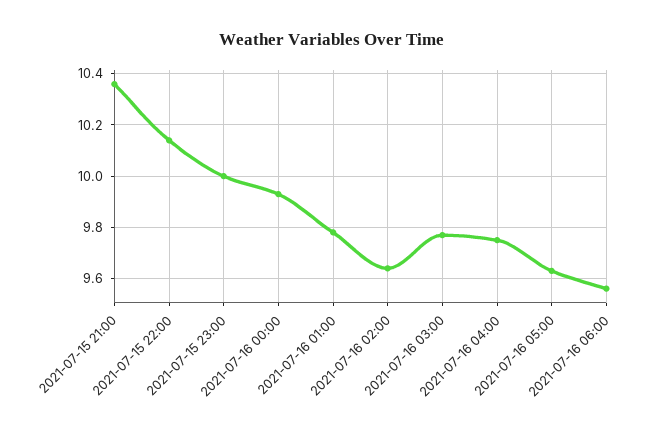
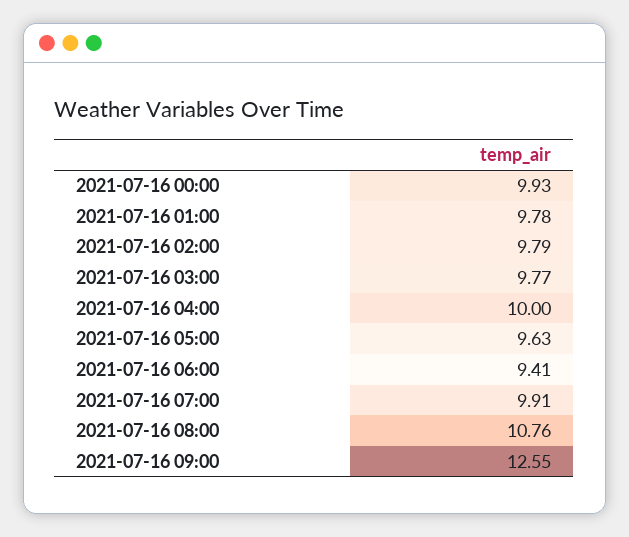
2021-07-15 21:00: 10.35 -> none
2021-07-15 22:00: 10.15 -> none
2021-07-15 23:00: 10 -> none
2021-07-16 02:00: 9.65 -> 9.79
2021-07-16 04:00: 9.75 -> 10
2021-07-16 06:00: 9.55 -> 9.41
2021-07-16 07:00: none -> 9.91
2021-07-16 08:00: none -> 10.76
2021-07-16 09:00: none -> 12.55

